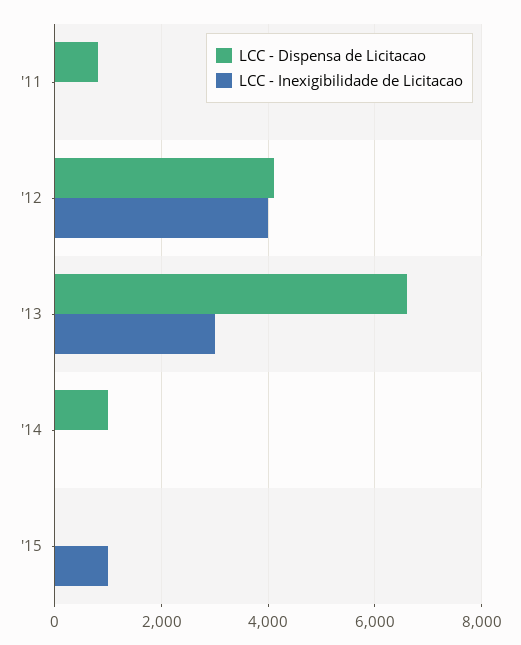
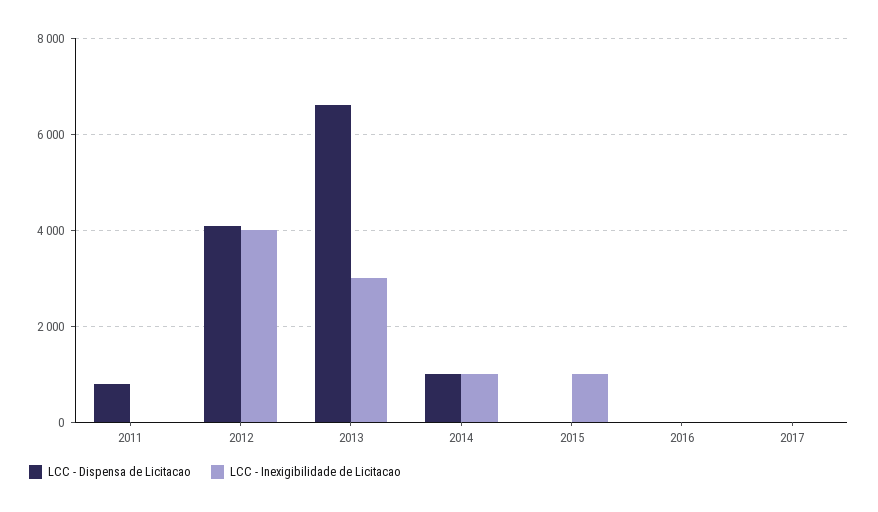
LCC - Inexigibilidade de Licitacao, '14: 0 -> 1000
LCC - Dispensa de Licitacao, 2016: none -> 0
LCC - Inexigibilidade de Licitacao, 2016: none -> 0
LCC - Dispensa de Licitacao, 2017: none -> 0
LCC - Inexigibilidade de Licitacao, 2017: none -> 0

